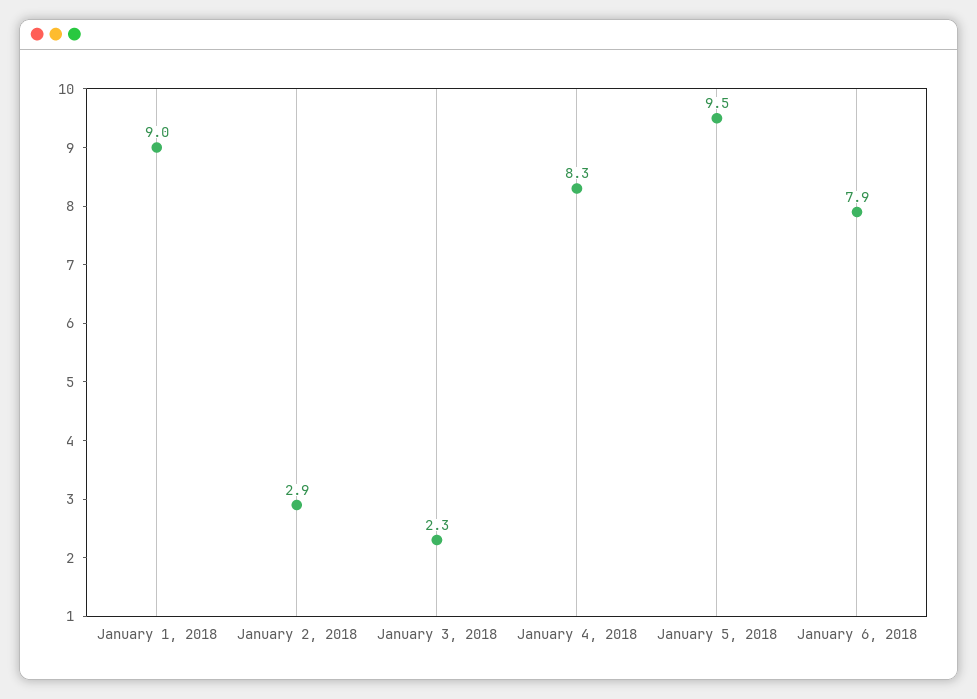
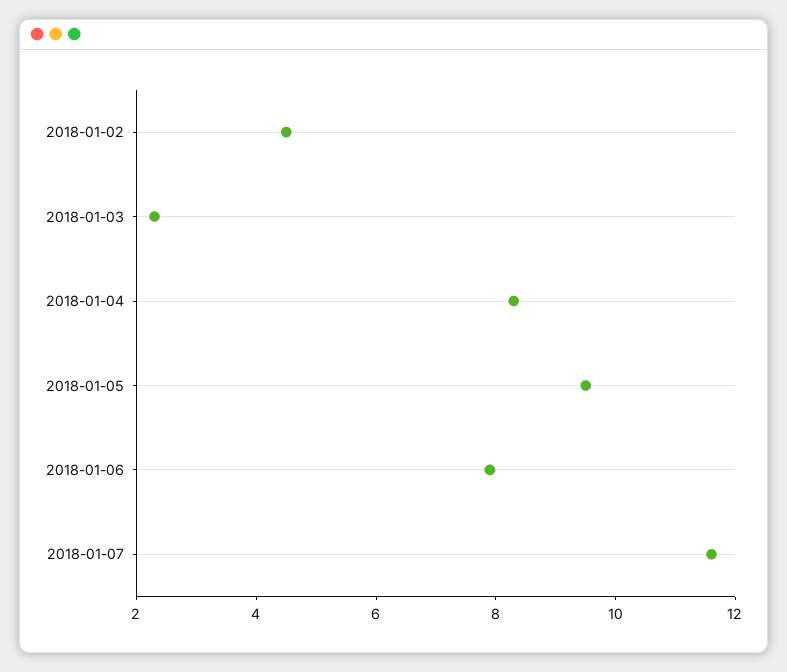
January 1, 2018: 9 -> none
January 2, 2018: 2.9 -> 4.5
2018-01-07: none -> 11.5

